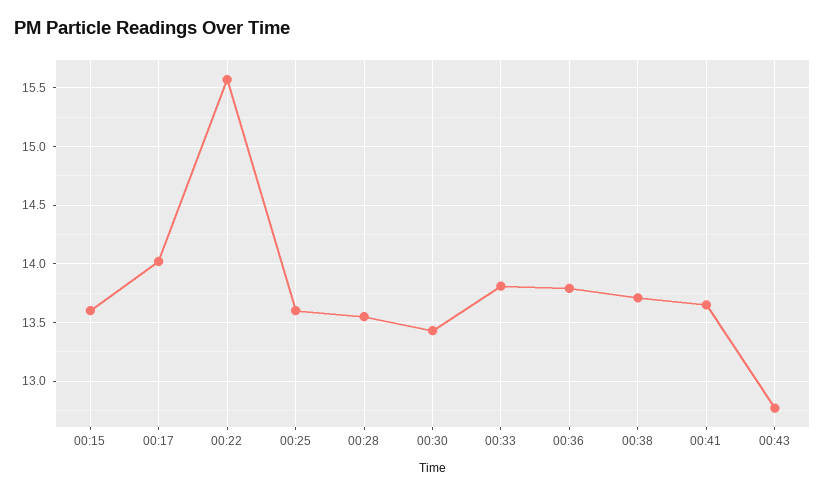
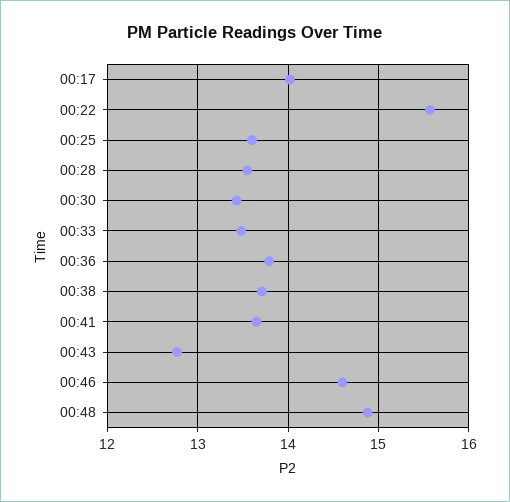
00:15: 13.6 -> none
00:33: 13.8 -> 13.5
00:46: none -> 14.6
00:48: none -> 14.9

